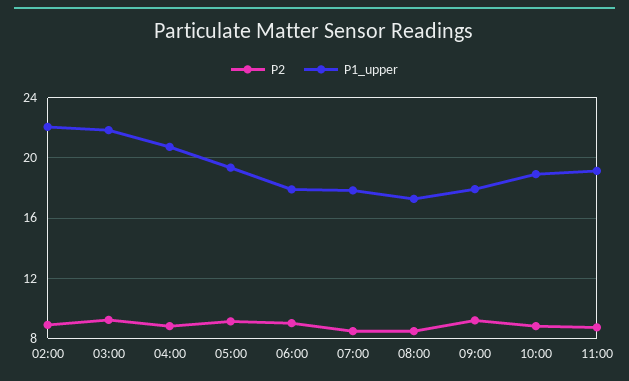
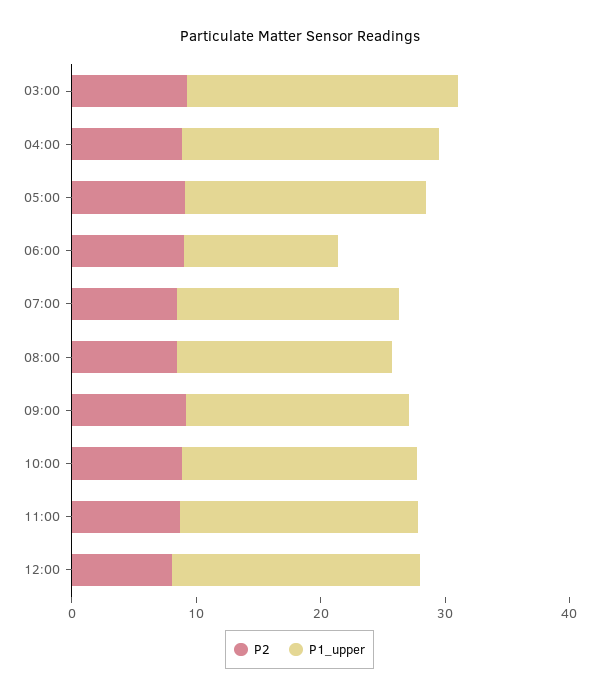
P2, 02:00: 9 -> none
P1_upper, 02:00: 22 -> none
P1_upper, 06:00: 18 -> 12
P2, 12:00: none -> 8
P1_upper, 12:00: none -> 20

